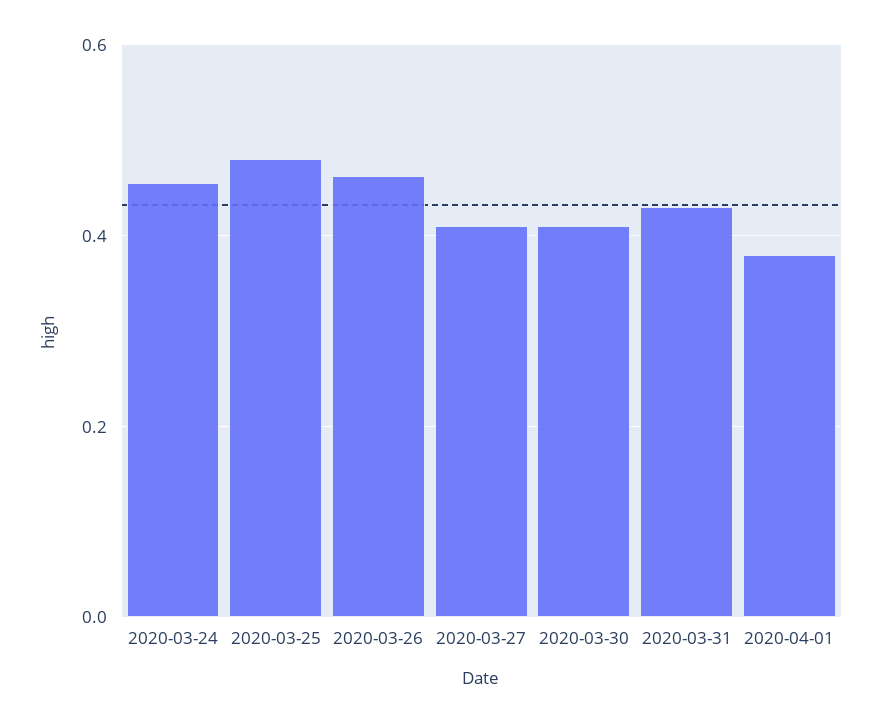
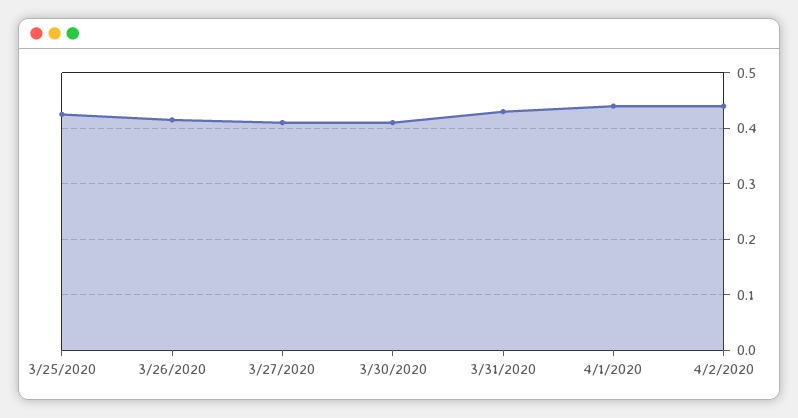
2020-03-24: 0.46 -> none
2020-03-25: 0.48 -> 0.42
2020-03-26: 0.46 -> 0.42
2020-04-01: 0.38 -> 0.44
4/2/2020: none -> 0.44

